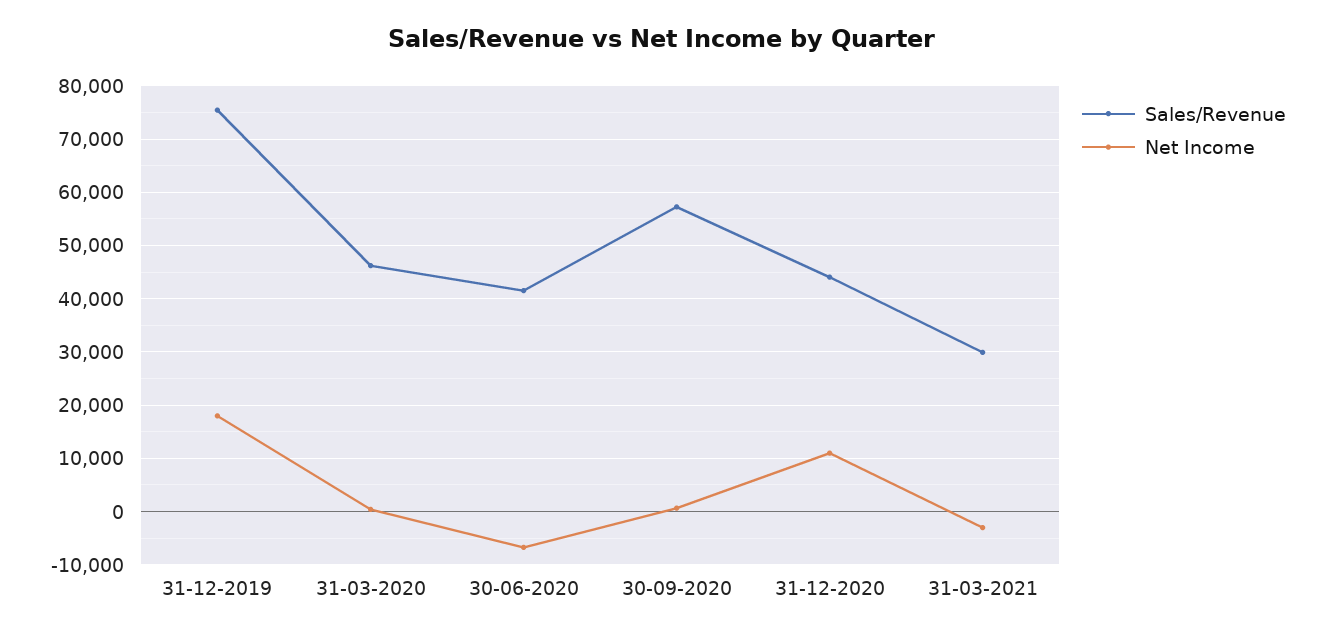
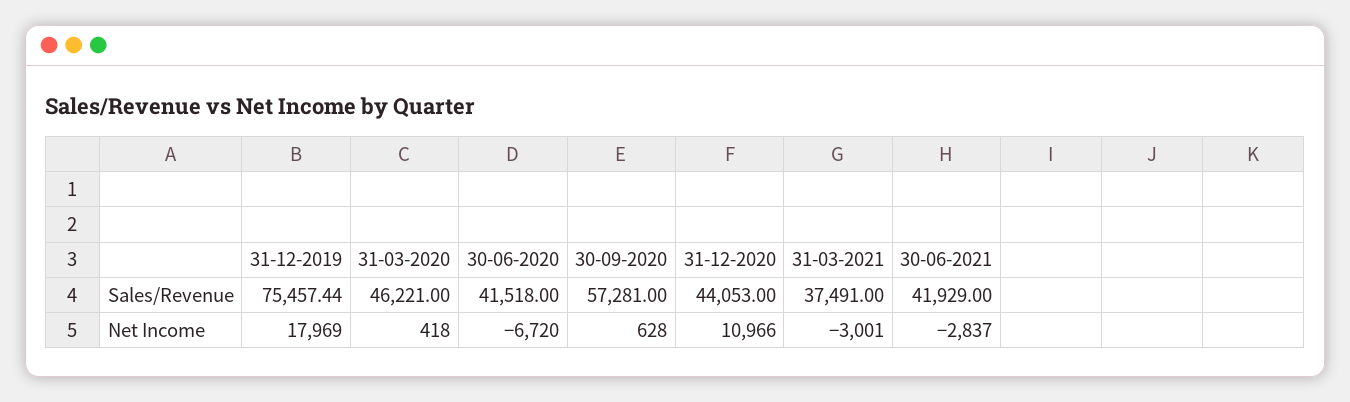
Sales/Revenue, 31-03-2021: 30000 -> 37491
Sales/Revenue, 30-06-2021: none -> 41929
Net Income, 30-06-2021: none -> -2837

